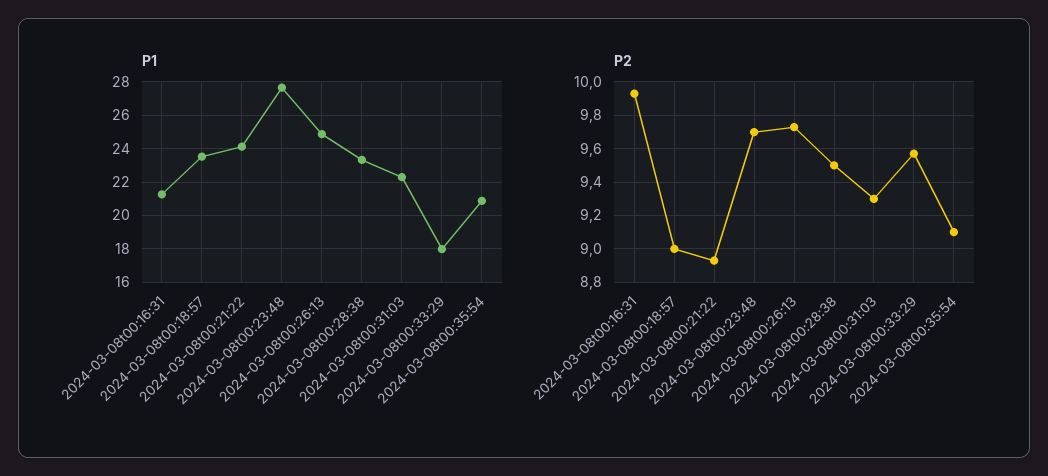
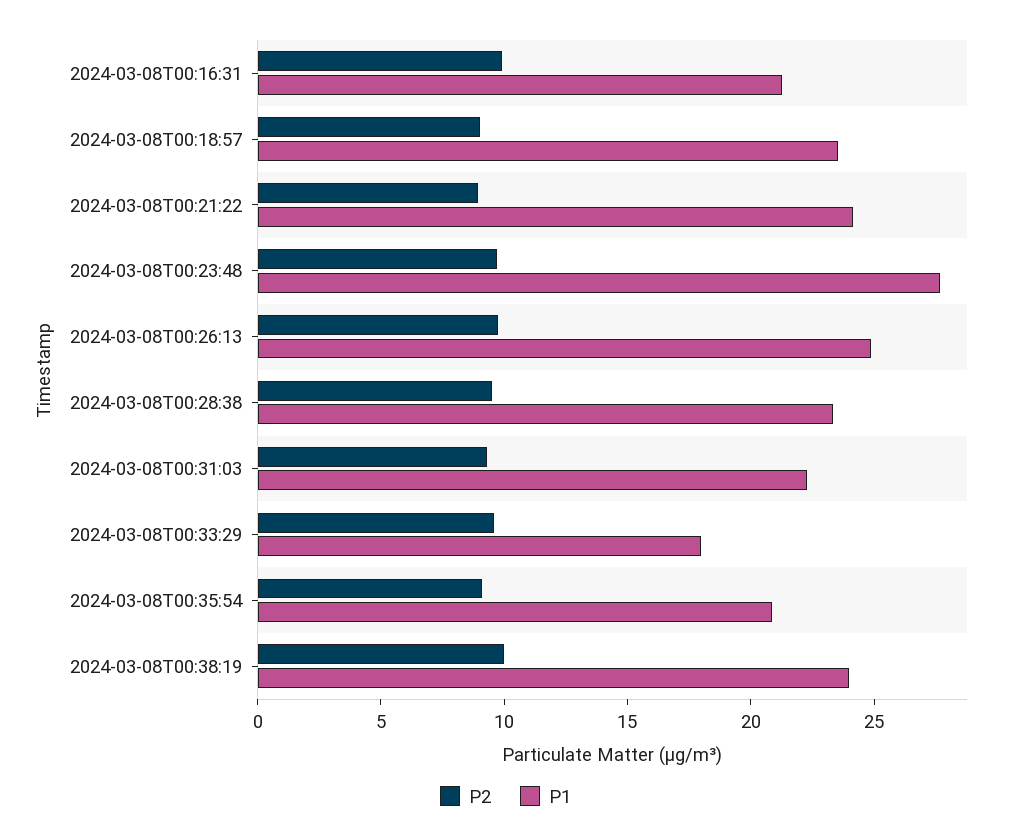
P2, 2024-03-08T00:38:19: none -> 10
P1, 2024-03-08T00:38:19: none -> 24

